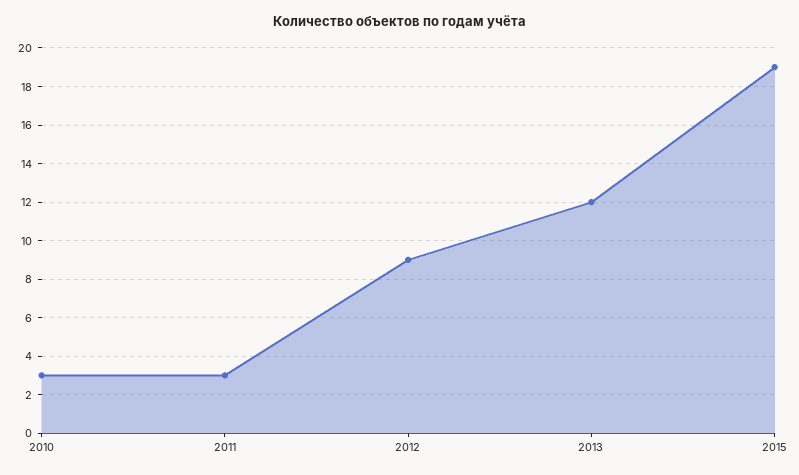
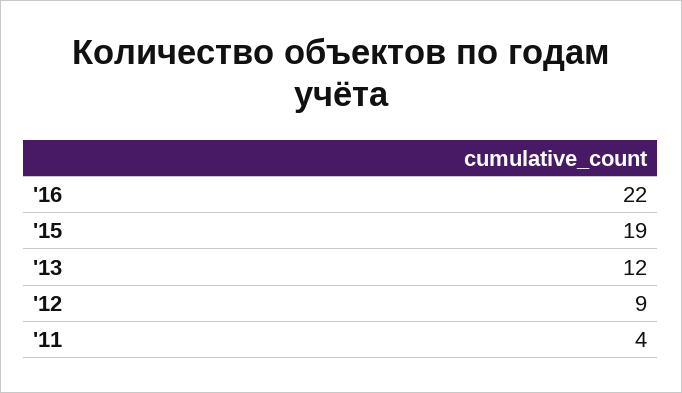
2010: 3 -> none
2011: 3 -> 4
'16: none -> 22

